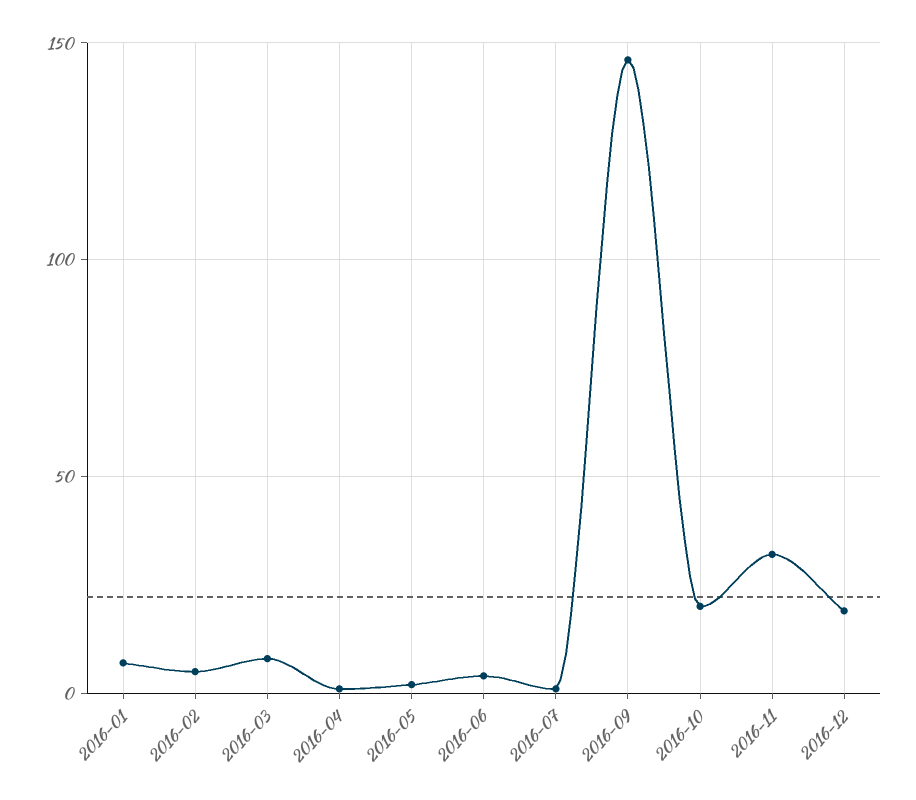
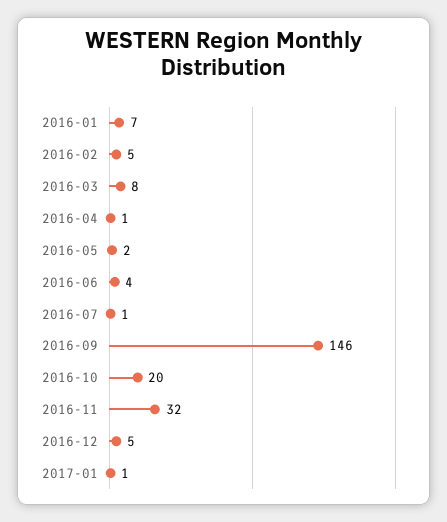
2016-12: 20 -> 5
2017-01: none -> 1

